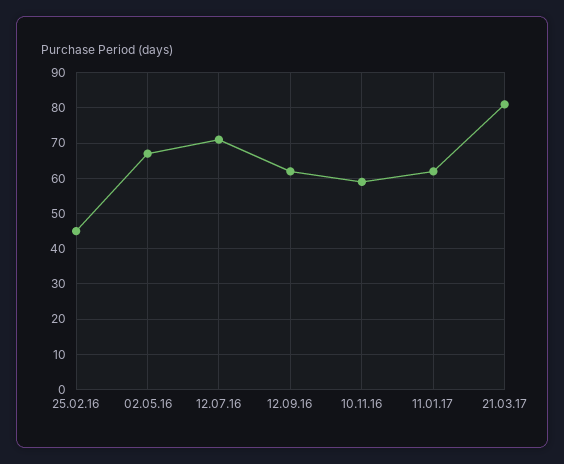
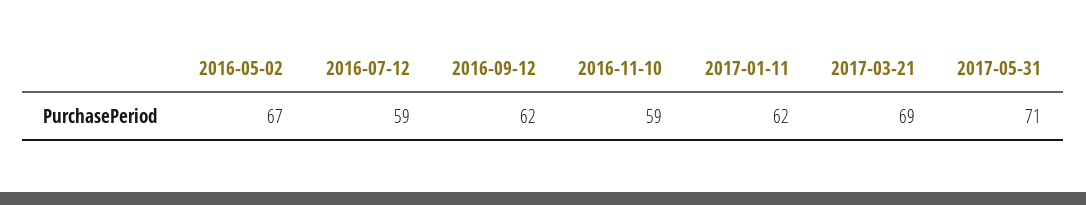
25.02.16: 45 -> none
12.07.16: 70 -> 59
21.03.17: 80 -> 69
2017-05-31: none -> 71

